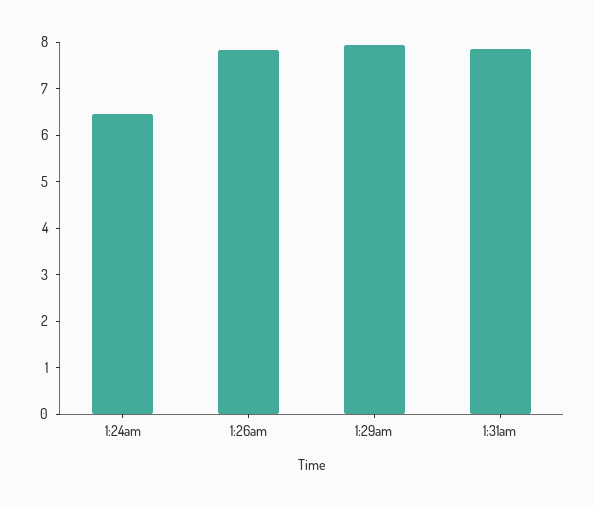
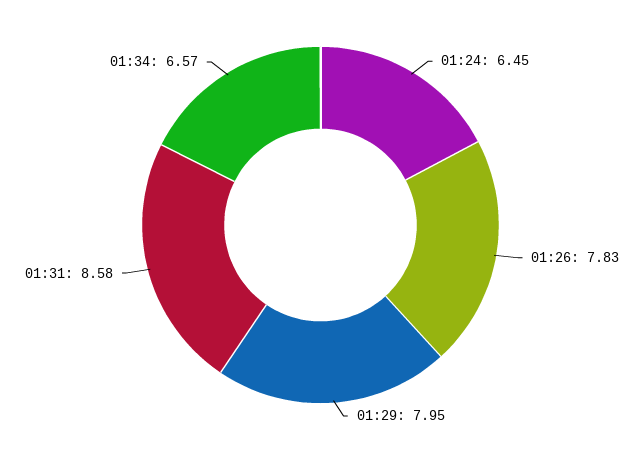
1:31am: 7.8 -> 8.58
01:34: none -> 6.57

